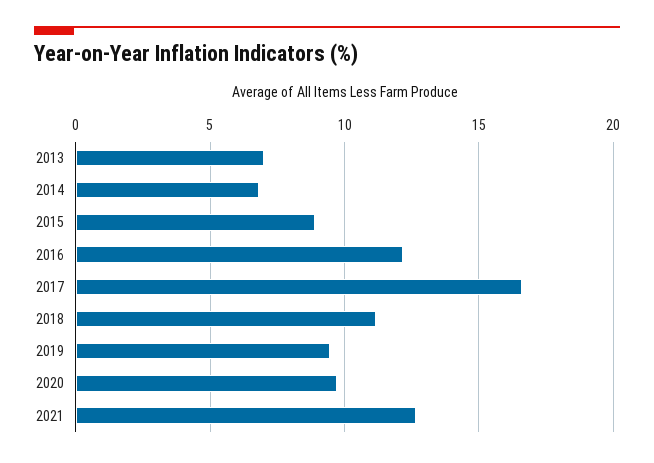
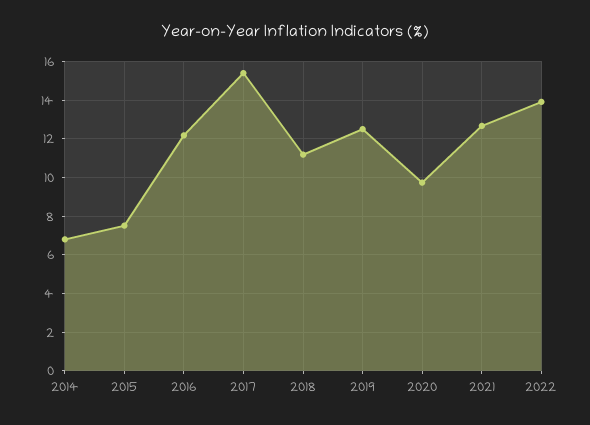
2013: 7 -> none
2015: 9 -> 7.5
2017: 16.5 -> 15.5
2019: 9.5 -> 12.5
2022: none -> 14

